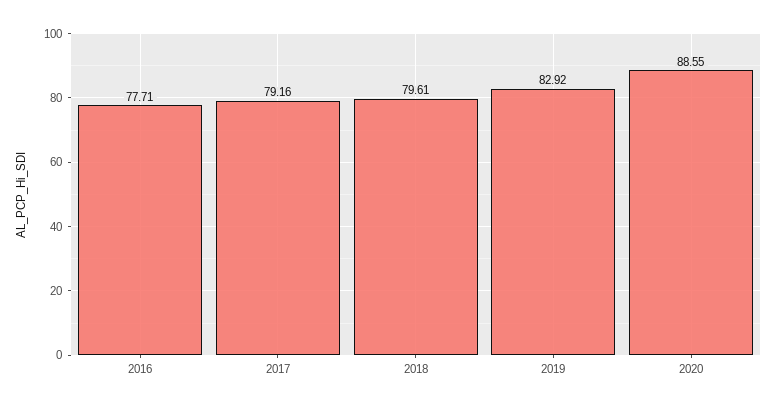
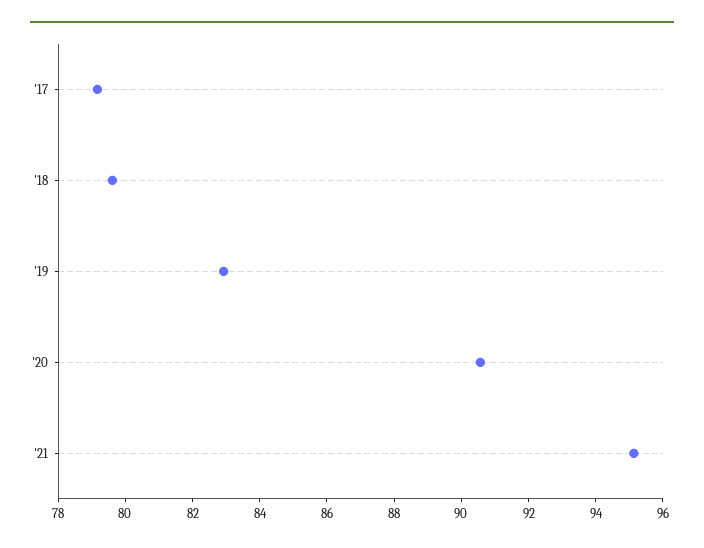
2016: 77.71 -> none
2020: 88.55 -> 90.5
'21: none -> 95

